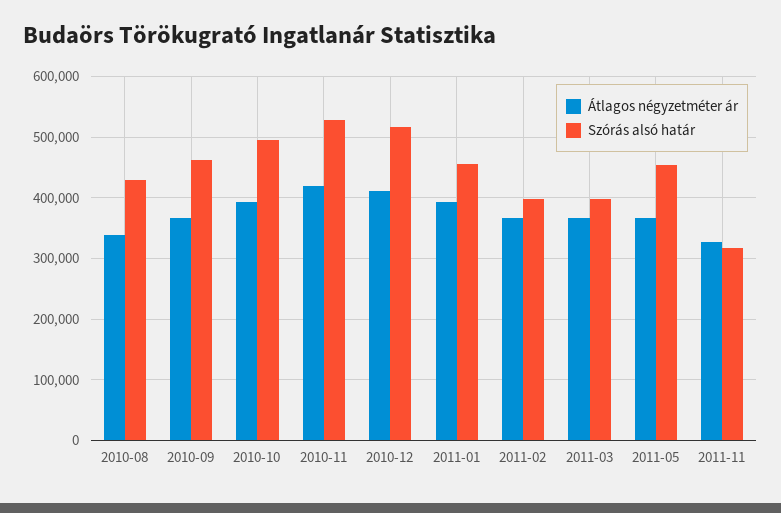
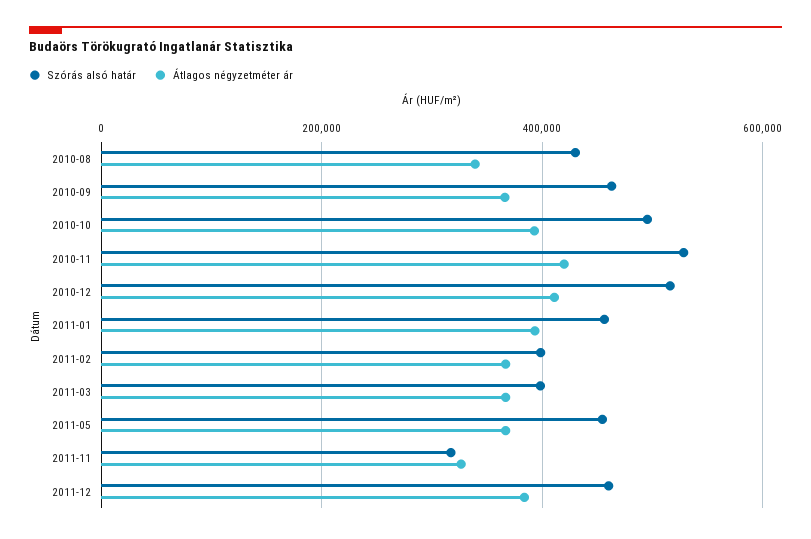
Szórás alsó határ, 2011-12: none -> 460000
Átlagos négyzetméter ár, 2011-12: none -> 380000

